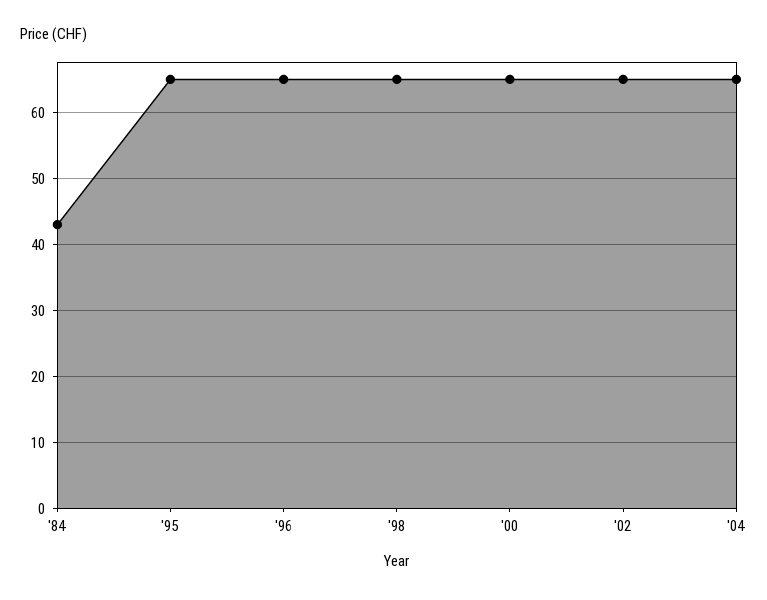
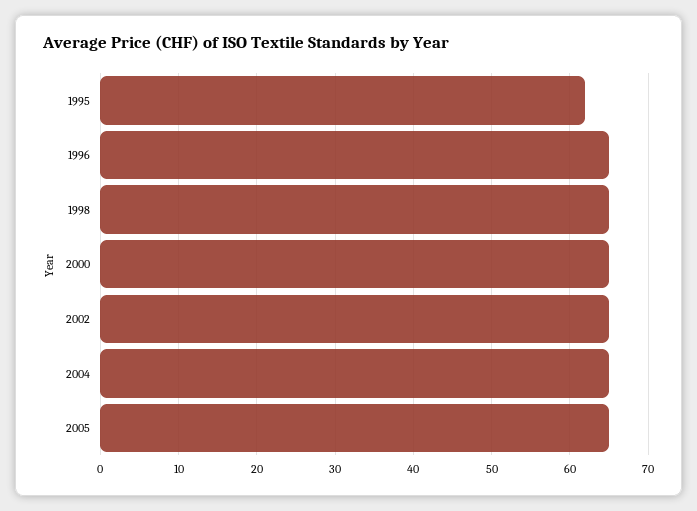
'84: 43 -> none
'95: 65 -> 62
2005: none -> 65

